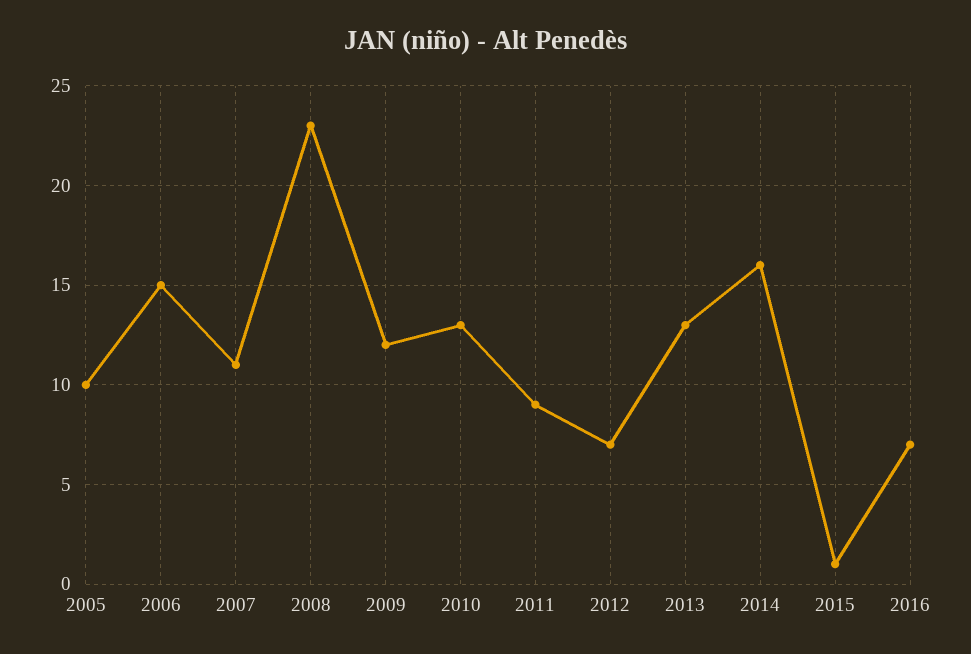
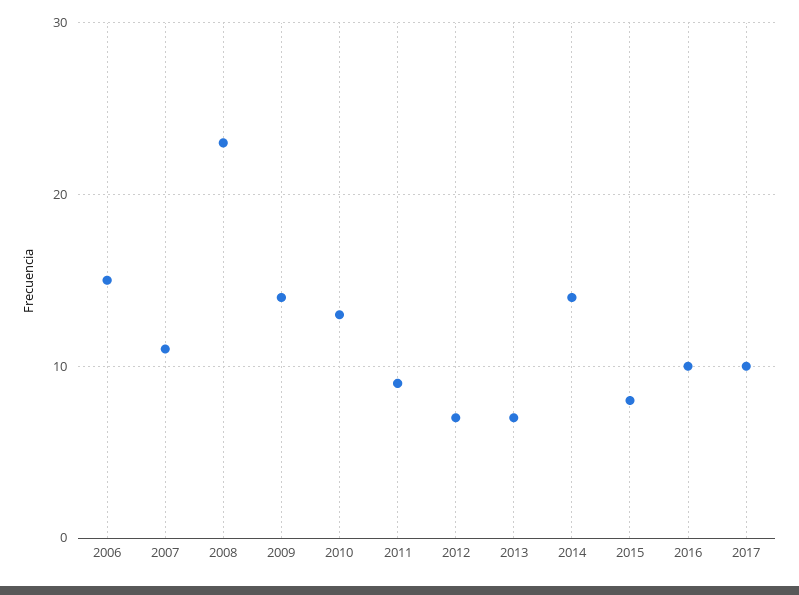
2005: 10 -> none
2009: 12 -> 14
2013: 13 -> 7
2014: 16 -> 14
2015: 1 -> 8
2016: 7 -> 10
2017: none -> 10

